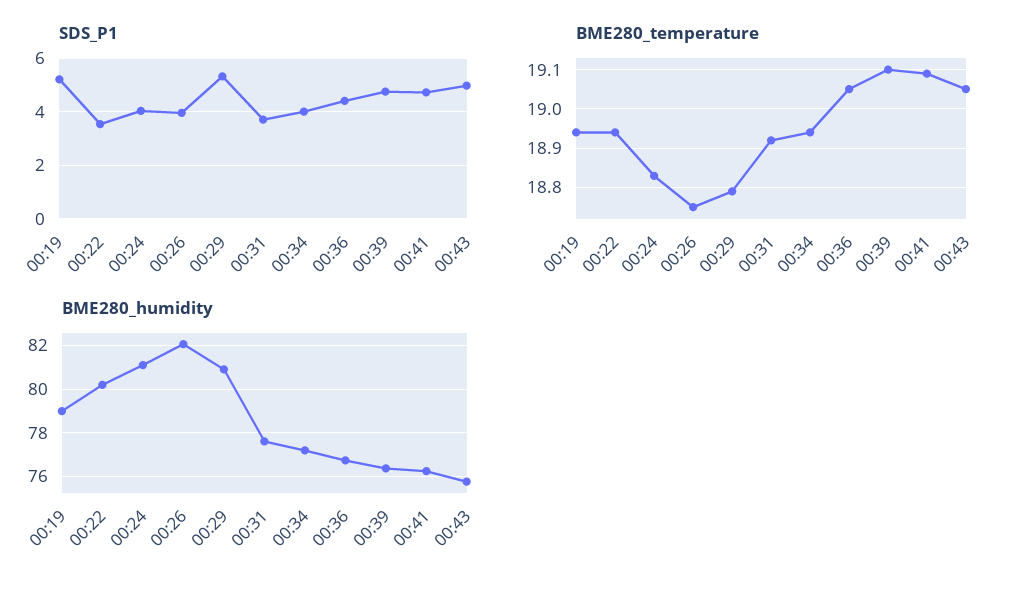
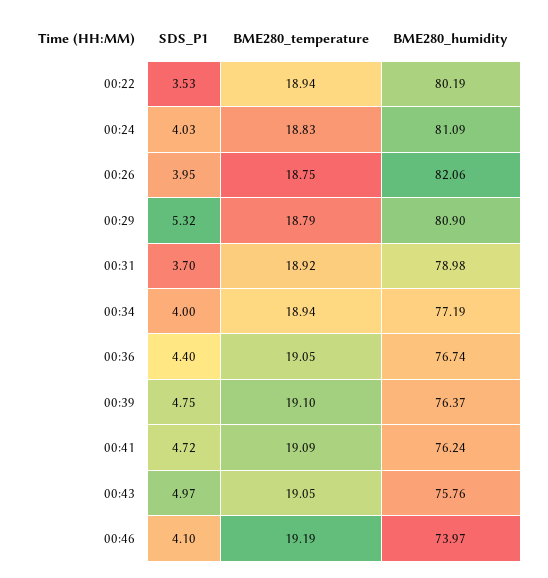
SDS_P1, 00:19: 5.25 -> none
BME280_temperature, 00:19: 18.95 -> none
BME280_humidity, 00:19: 79 -> none
BME280_humidity, 00:31: 77.5 -> 78.98
SDS_P1, 00:46: none -> 4.1
BME280_temperature, 00:46: none -> 19.19
BME280_humidity, 00:46: none -> 73.97

